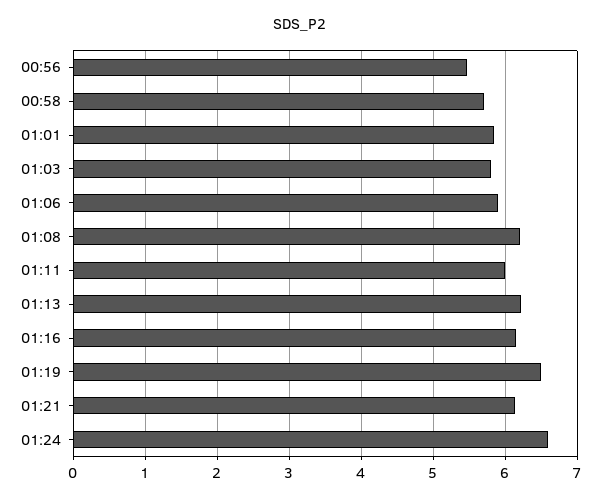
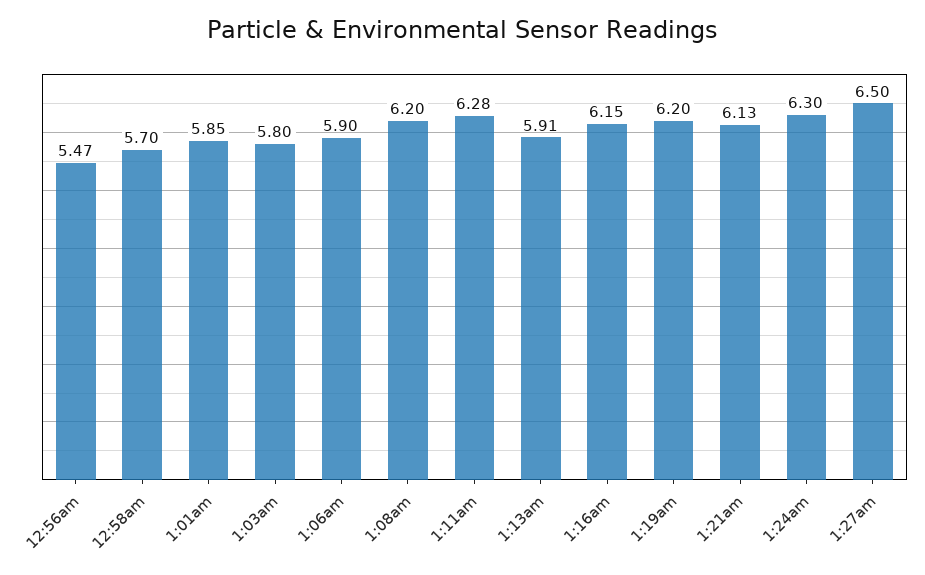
01:11: 6 -> 6.28
01:13: 6.2 -> 5.91
01:19: 6.5 -> 6.2
01:24: 6.6 -> 6.3
1:27am: none -> 6.5

